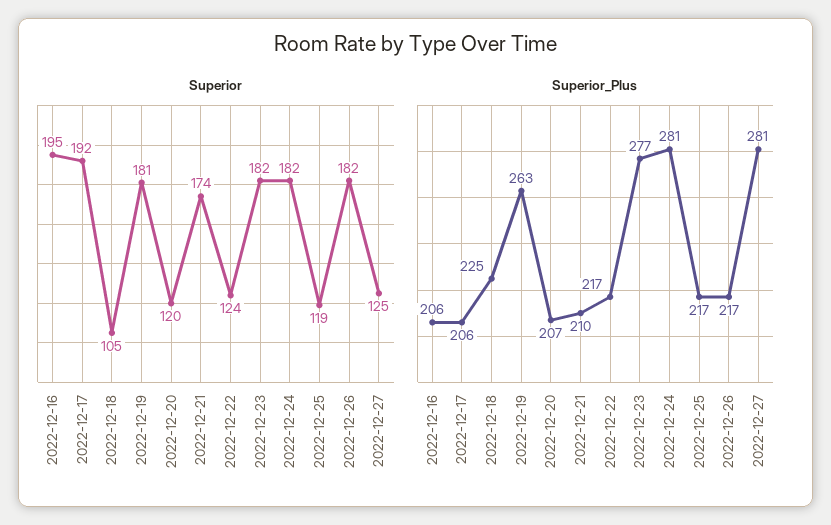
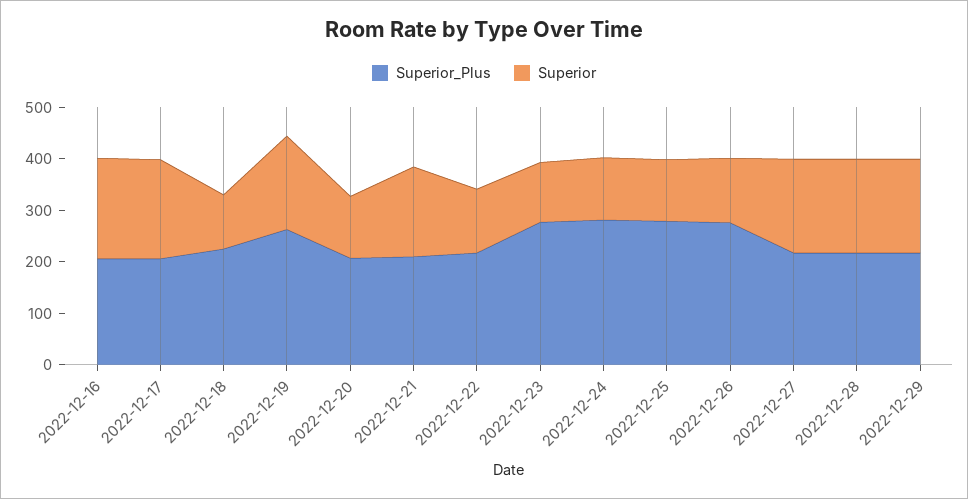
Superior, 2022-12-23: 182 -> 120
Superior, 2022-12-24: 182 -> 120
Superior, 2022-12-26: 182 -> 120
Superior, 2022-12-27: 125 -> 180
Superior_Plus, 2022-12-25: 217 -> 280
Superior_Plus, 2022-12-26: 217 -> 280
Superior_Plus, 2022-12-27: 281 -> 220
Superior_Plus, 2022-12-28: none -> 220
Superior, 2022-12-28: none -> 180
Superior_Plus, 2022-12-29: none -> 220
Superior, 2022-12-29: none -> 180

